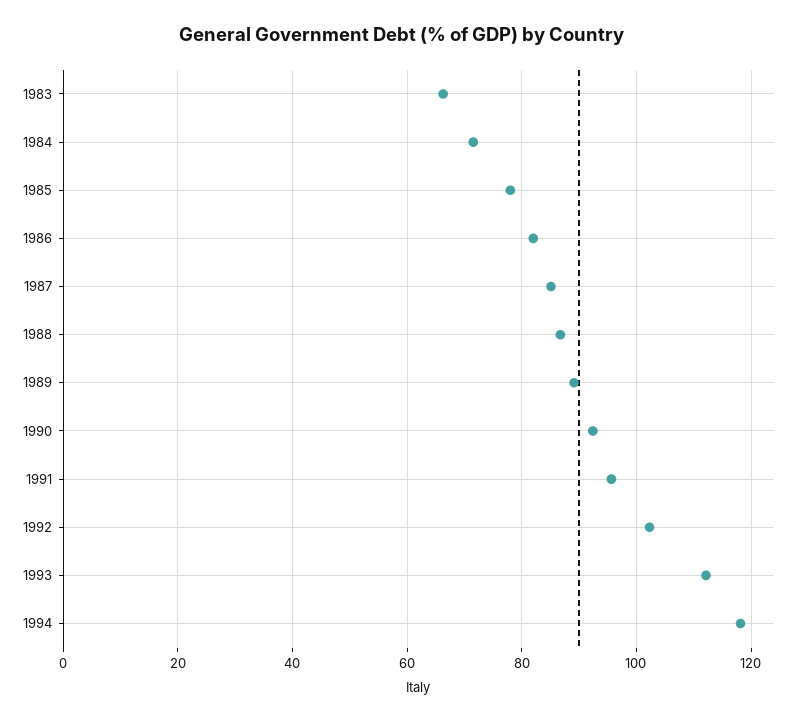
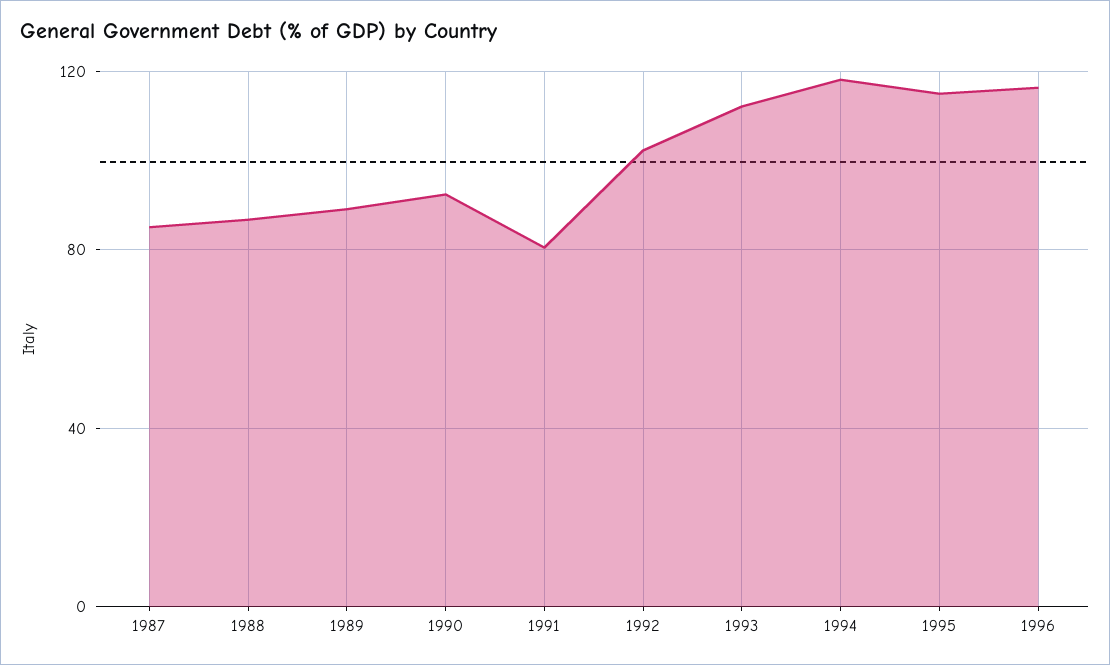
1983: 66 -> none
1984: 72 -> none
1985: 78 -> none
1986: 82 -> none
1991: 96 -> 80
1995: none -> 115
1996: none -> 115

